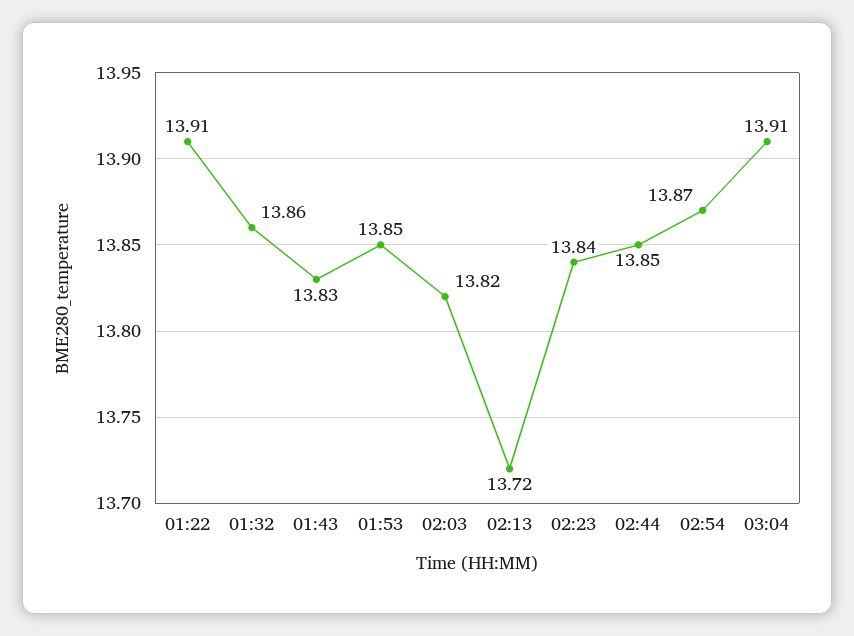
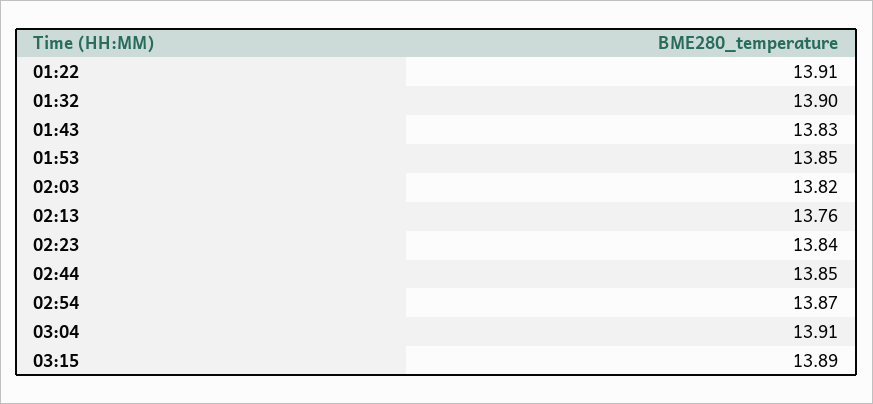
01:32: 13.86 -> 13.9
02:13: 13.72 -> 13.76
03:15: none -> 13.89

